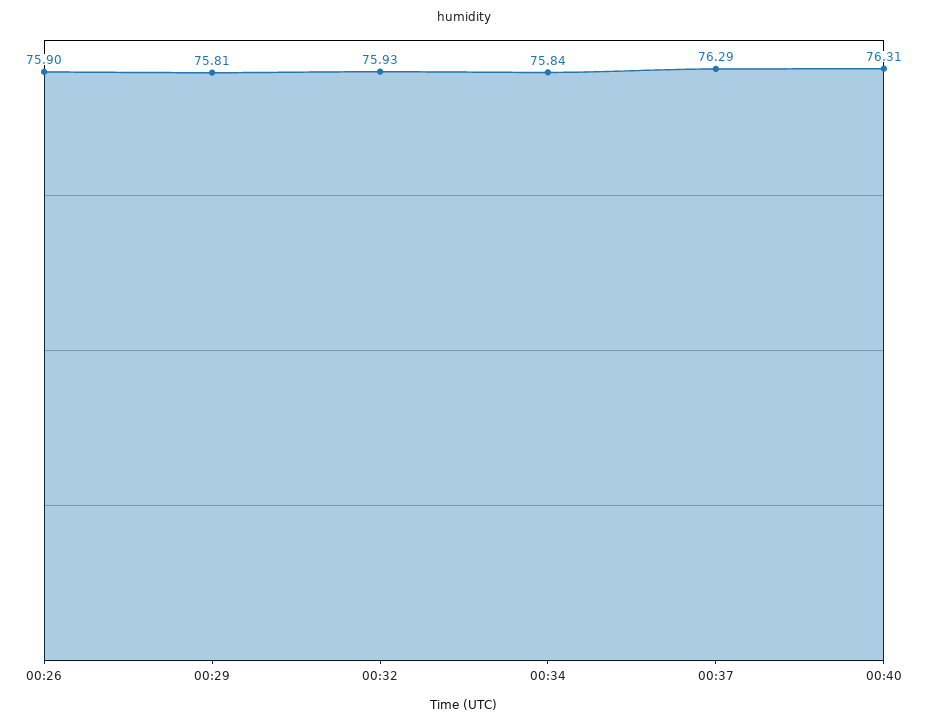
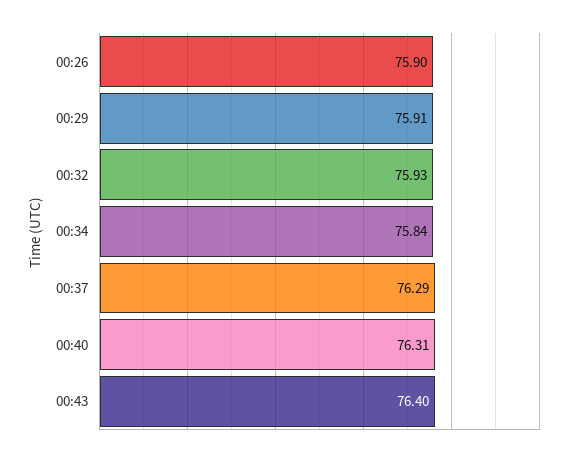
00:29: 75.81 -> 75.91
00:43: none -> 76.4

